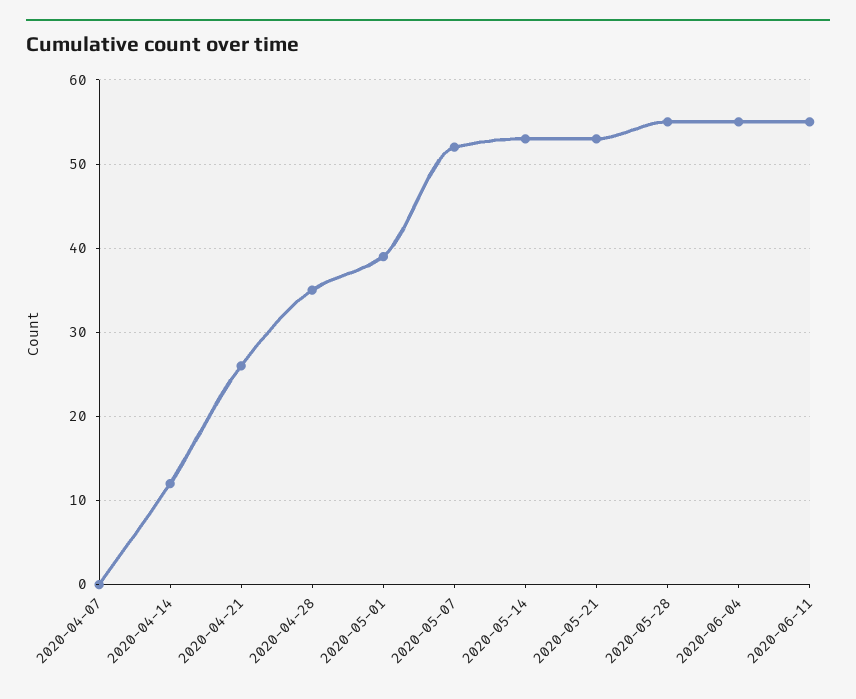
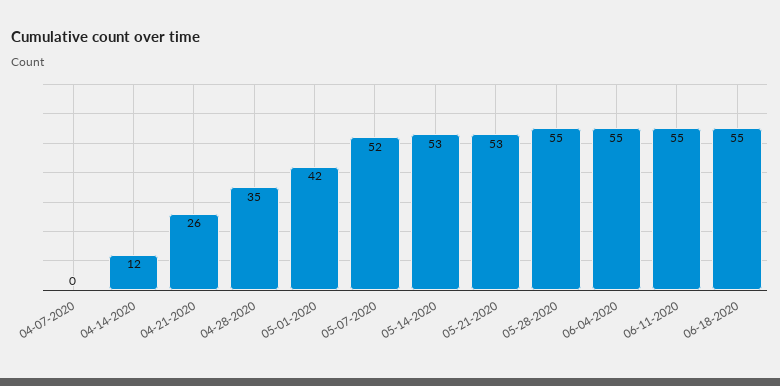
2020-05-01: 39 -> 42
06-18-2020: none -> 55

